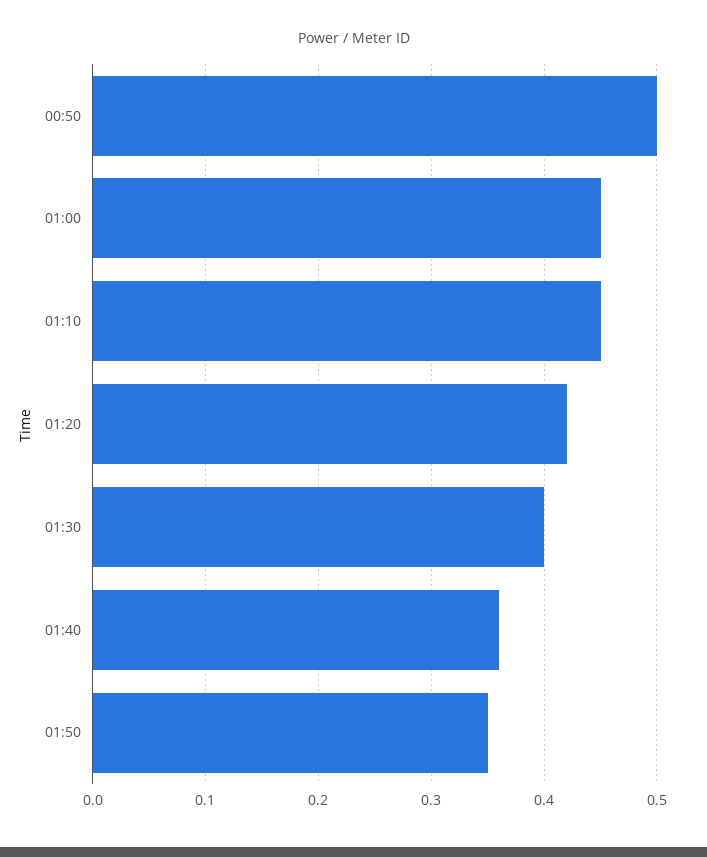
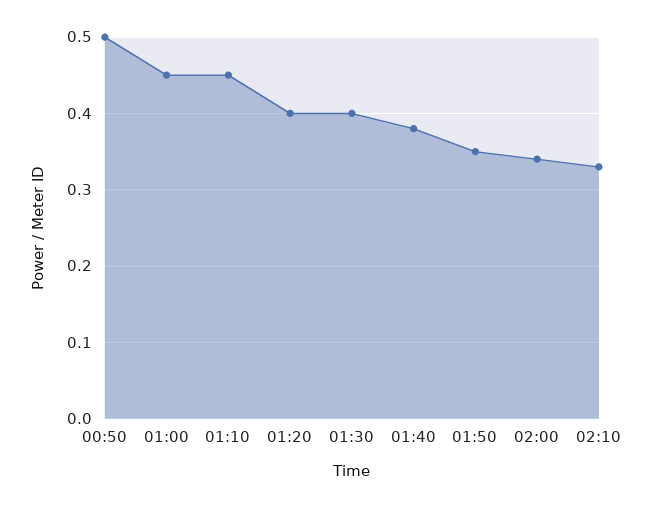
01:20: 0.42 -> 0.4
01:40: 0.36 -> 0.38
02:00: none -> 0.34
02:10: none -> 0.33

